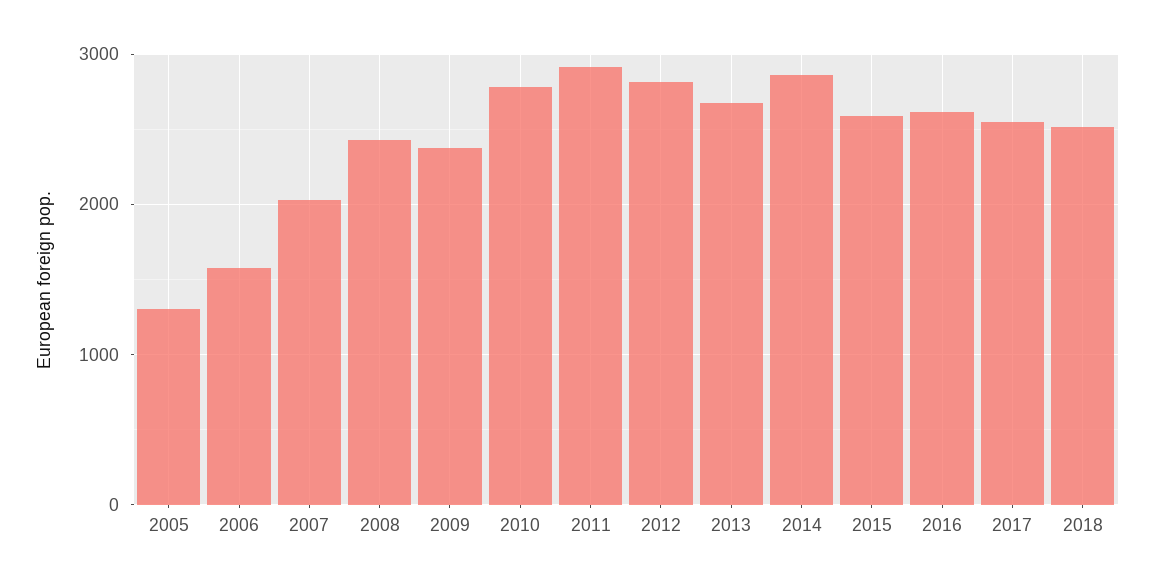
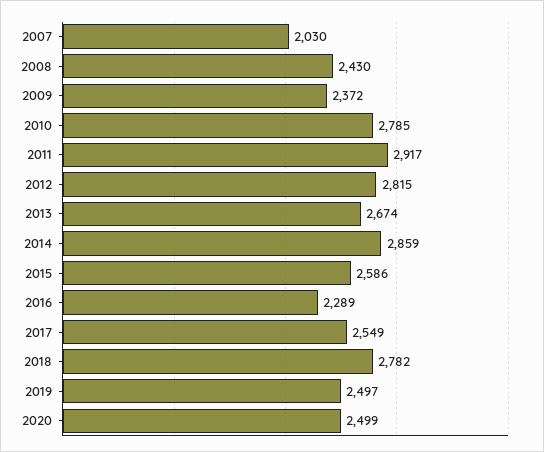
2005: 1300 -> none
2006: 1600 -> none
2016: 2600 -> 2289
2018: 2500 -> 2782
2019: none -> 2497
2020: none -> 2499

